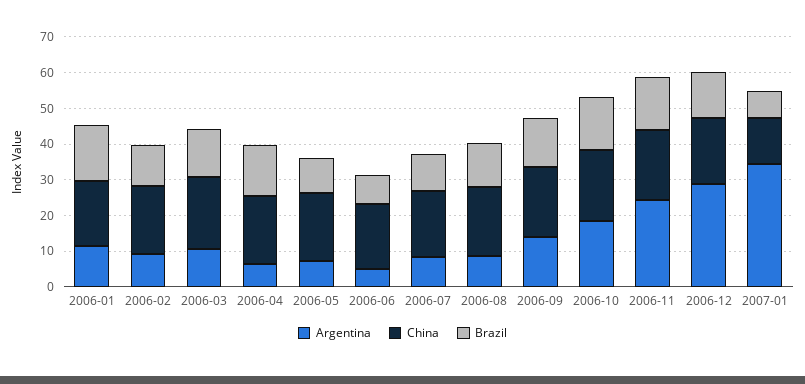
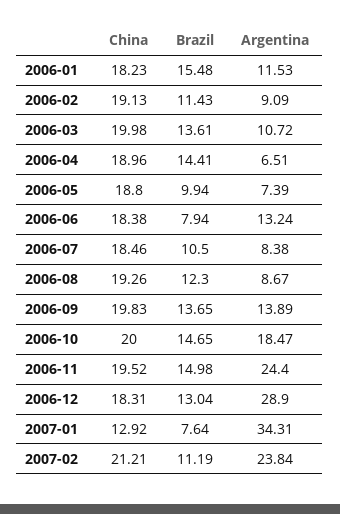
Argentina, 2006-06: 5 -> 13.24
China, 2007-02: none -> 21.21
Brazil, 2007-02: none -> 11.19
Argentina, 2007-02: none -> 23.84

